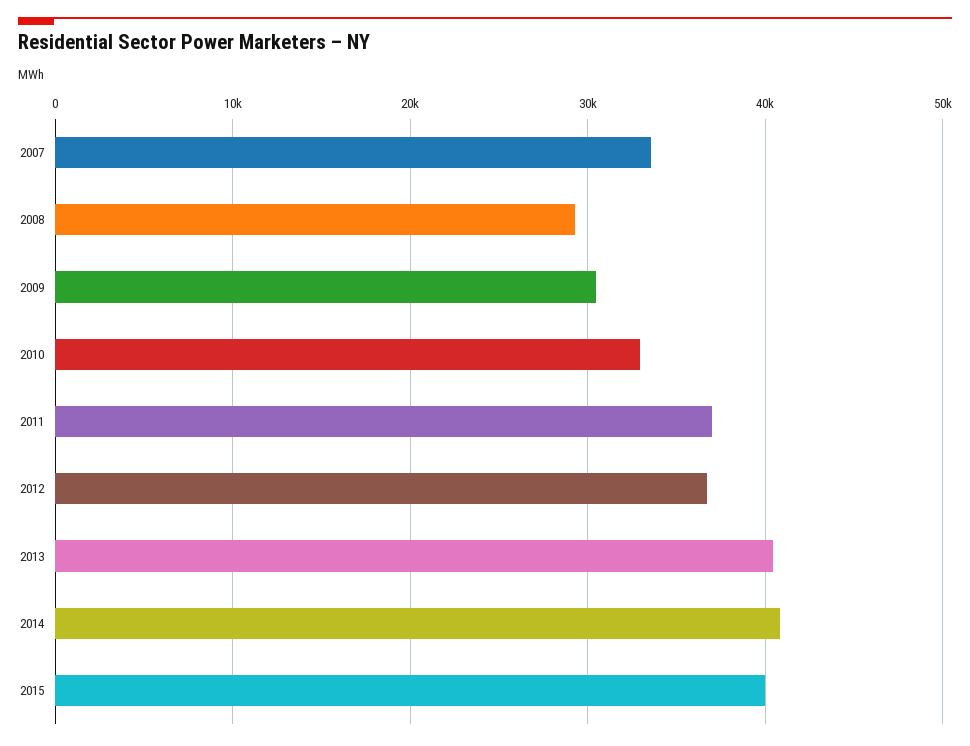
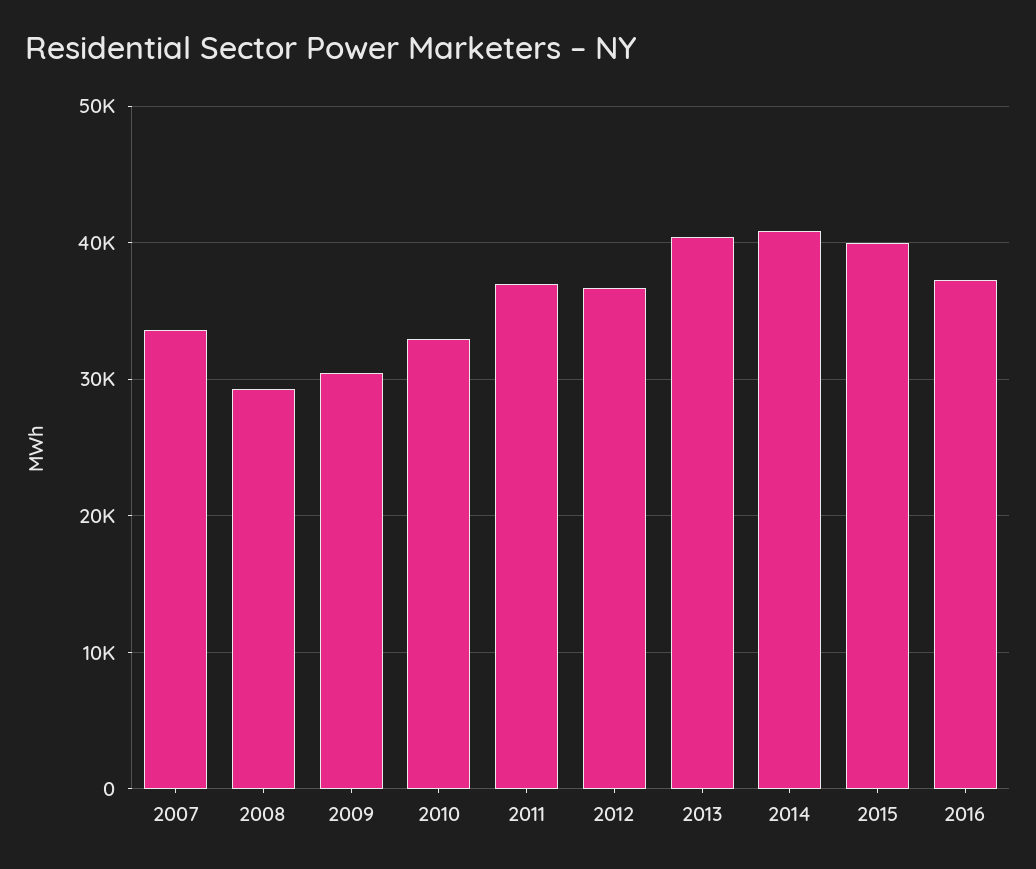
2016: none -> 37000

